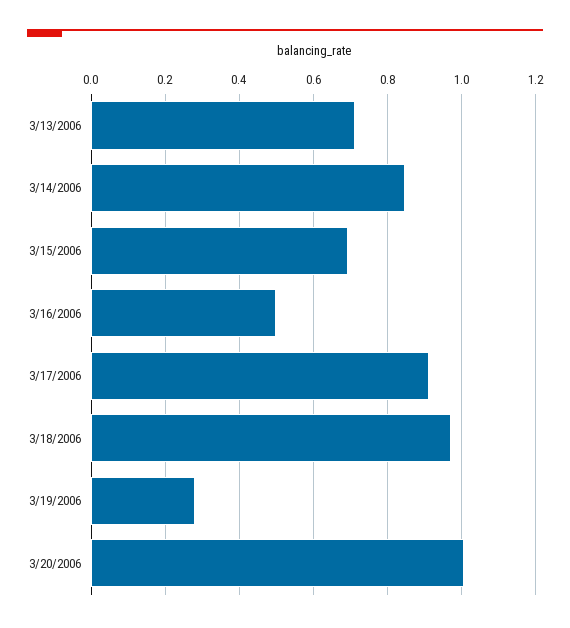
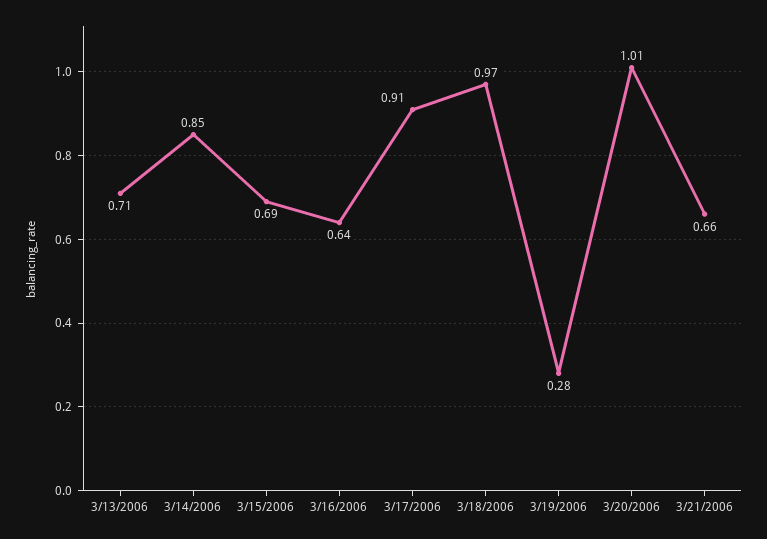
3/16/2006: 0.5 -> 0.64
3/21/2006: none -> 0.66

